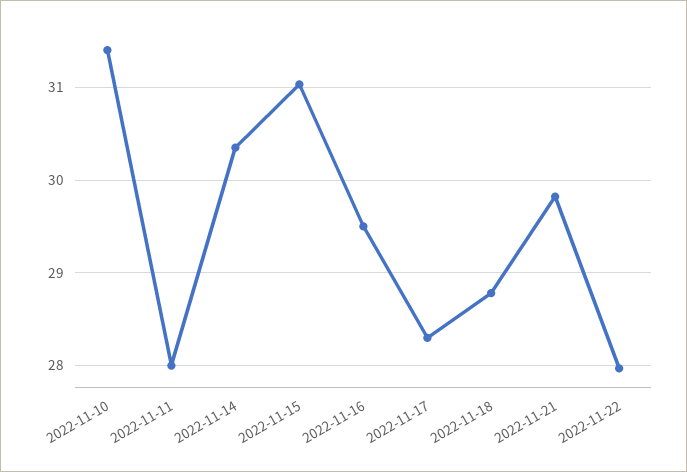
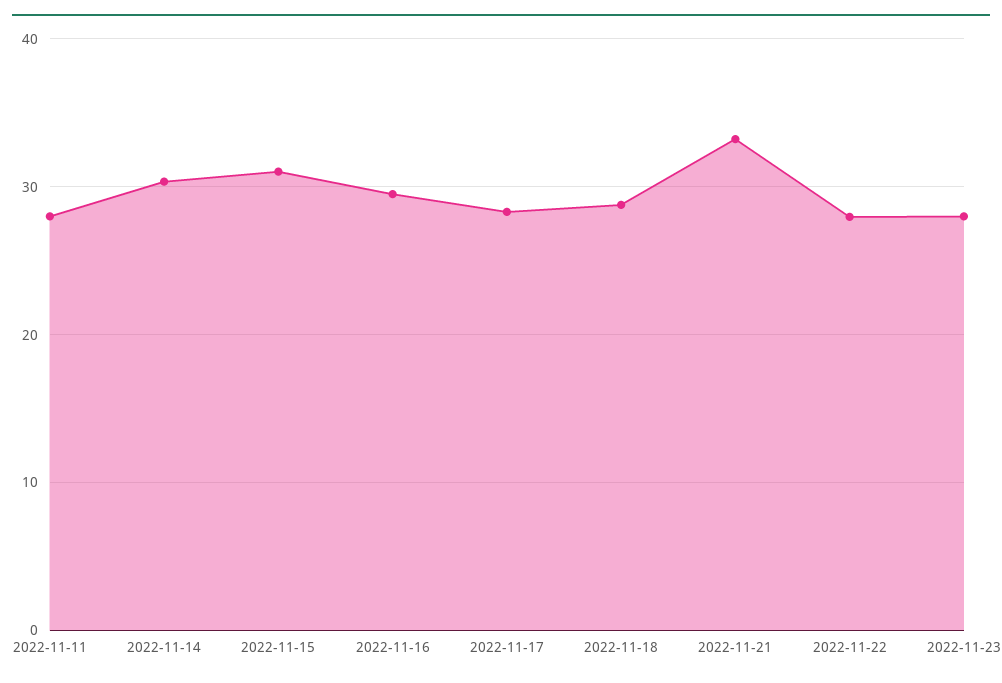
2022-11-10: 31.4 -> none
2022-11-21: 29.8 -> 33
2022-11-23: none -> 28

